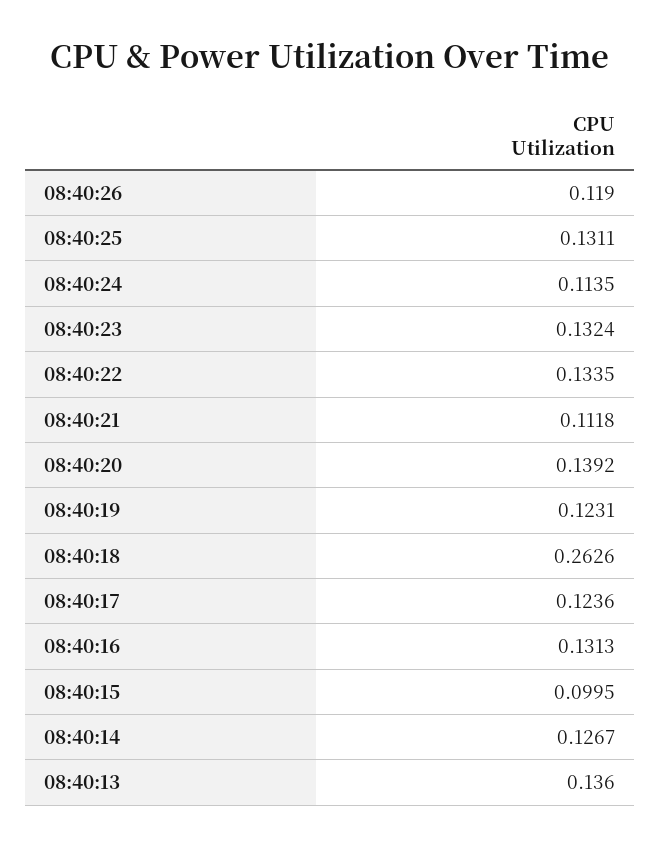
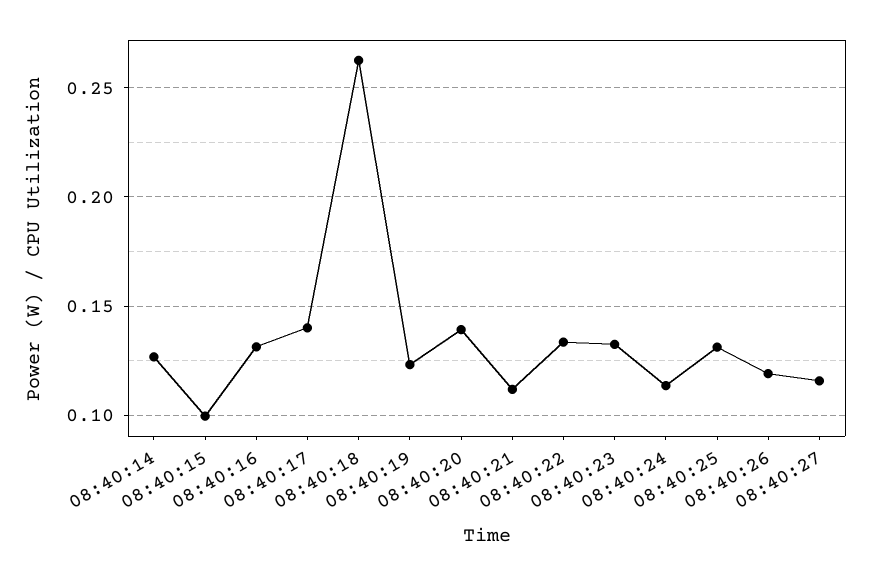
08:40:17: 0.1236 -> 0.14
08:40:13: 0.136 -> none
08:40:27: none -> 0.115

